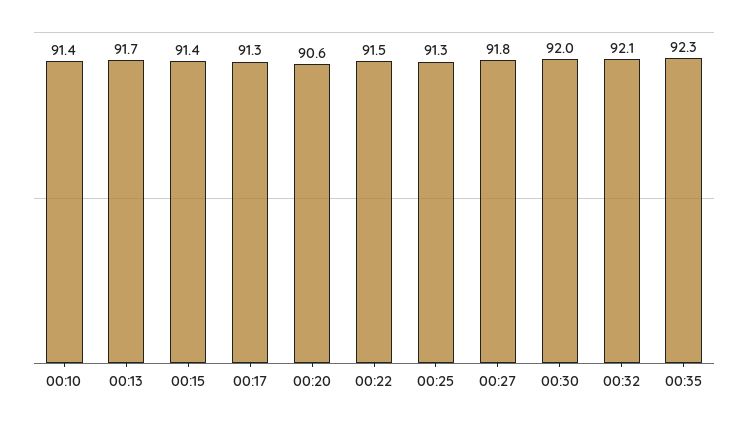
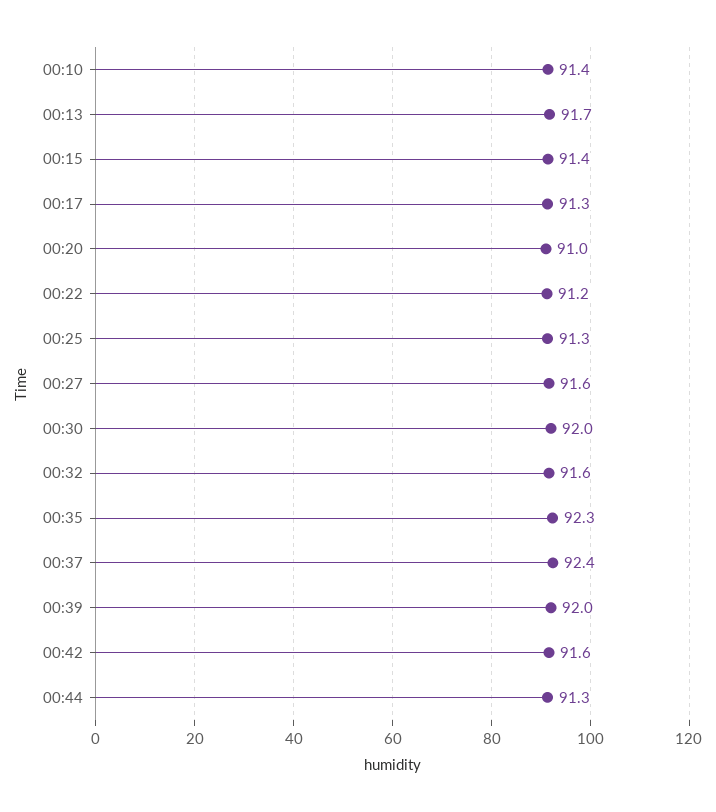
00:20: 90.6 -> 91
00:22: 91.5 -> 91.2
00:27: 91.8 -> 91.6
00:32: 92.1 -> 91.6
00:37: none -> 92.4
00:39: none -> 92
00:42: none -> 91.6
00:44: none -> 91.3

